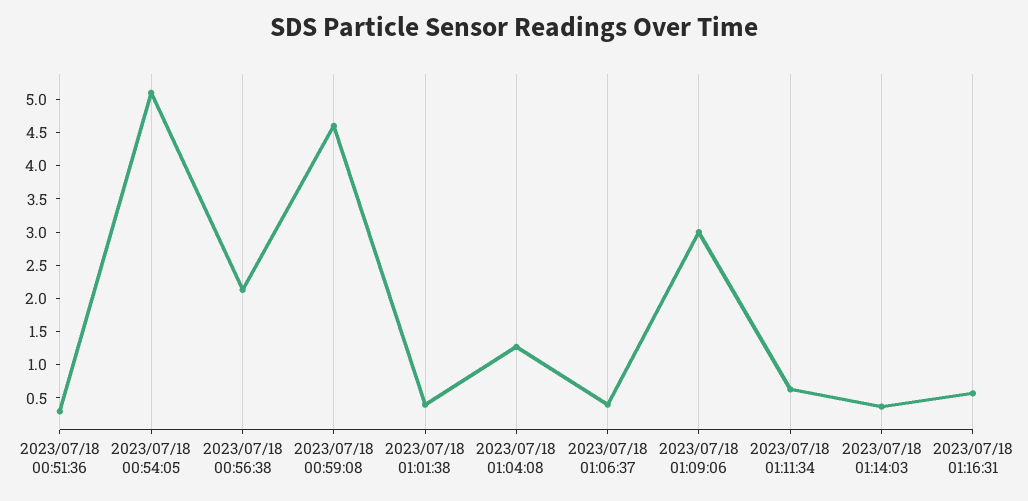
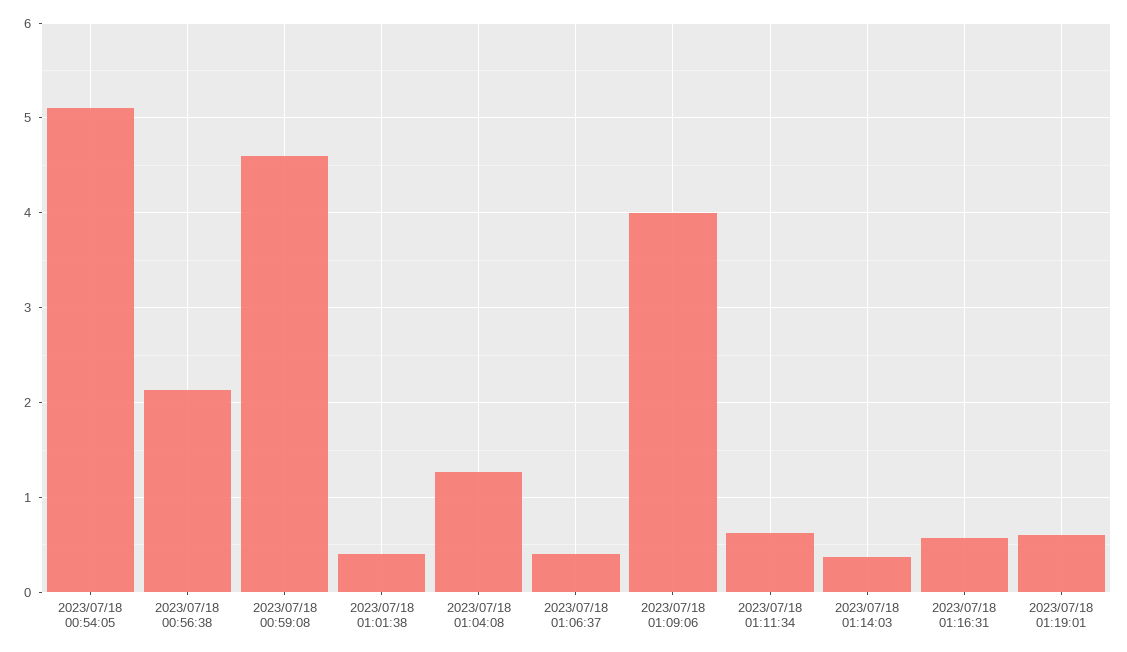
2023/07/18 00:51:36: 0.25 -> none
2023/07/18 01:09:06: 3 -> 4
2023/07/18 01:19:01: none -> 0.6

